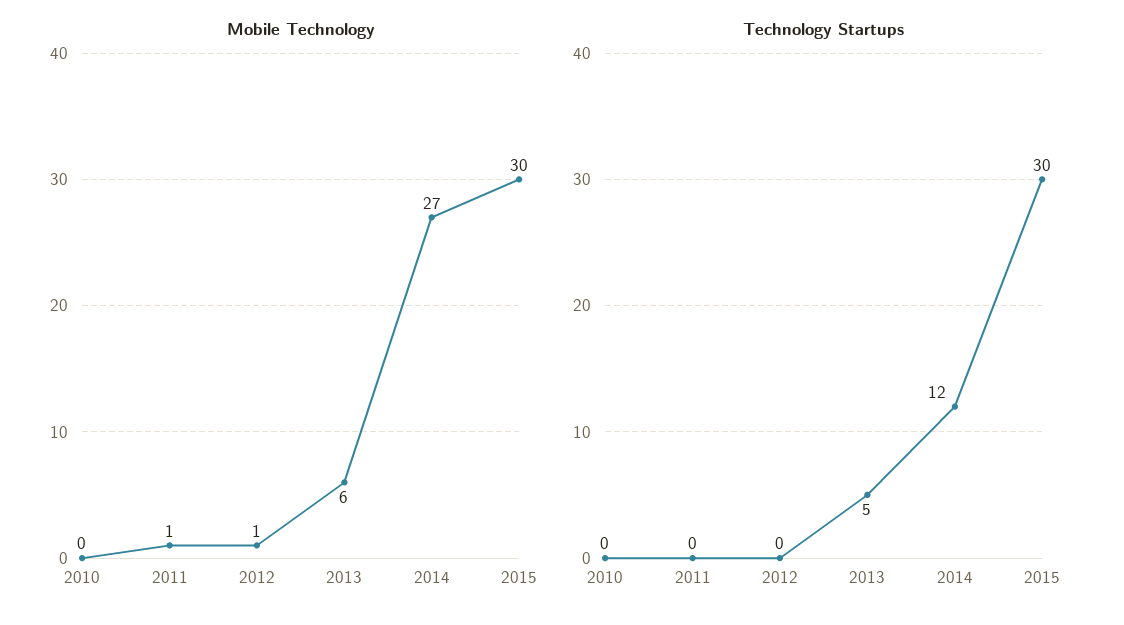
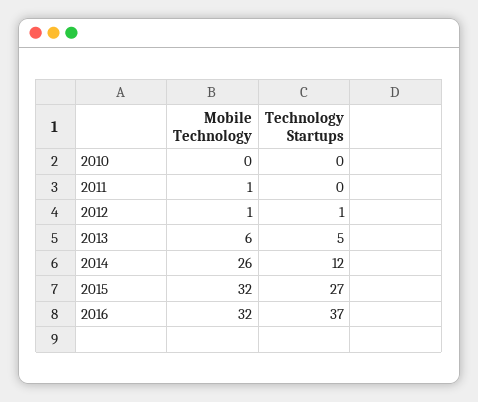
Mobile Technology, 2014: 27 -> 26
Mobile Technology, 2015: 30 -> 32
Technology Startups, 2012: 0 -> 1
Technology Startups, 2015: 30 -> 27
Mobile Technology, 2016: none -> 32
Technology Startups, 2016: none -> 37

